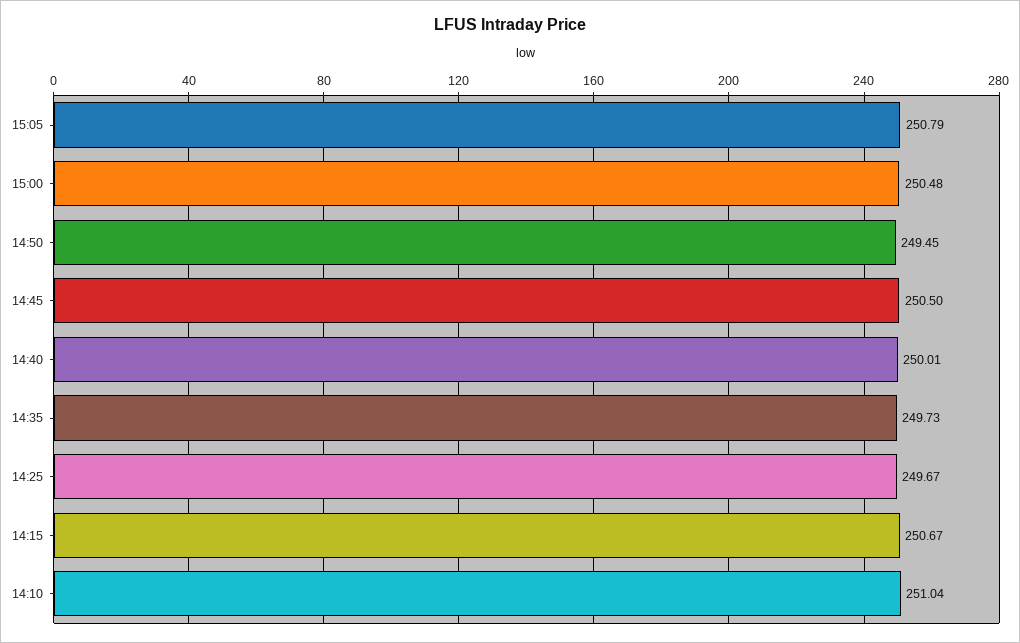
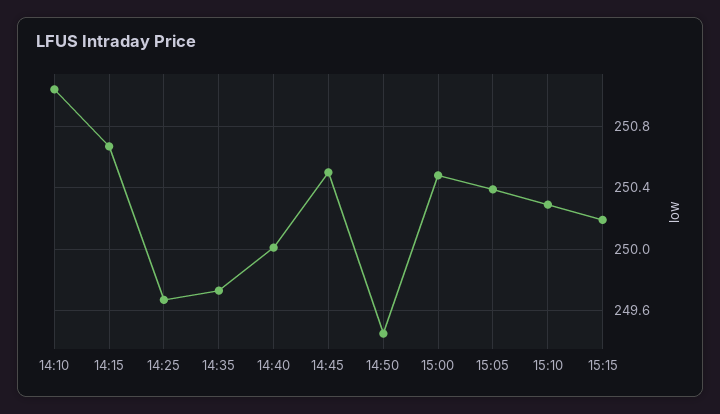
15:05: 250.79 -> 250.4
15:10: none -> 250.3
15:15: none -> 250.2

